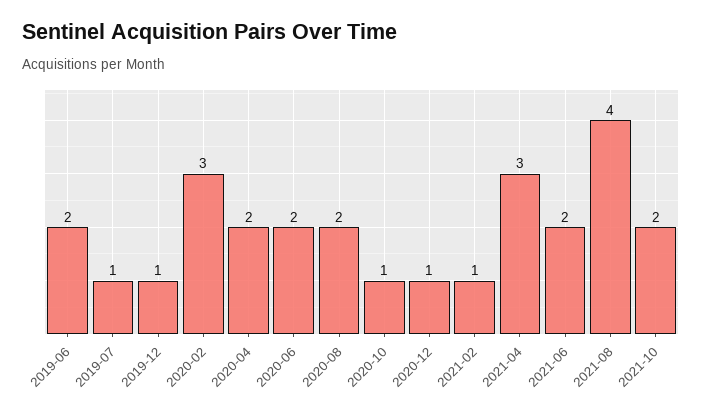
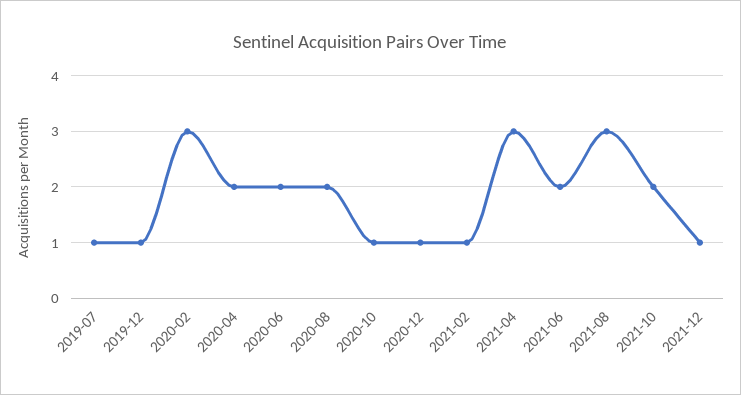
2019-06: 2 -> none
2021-08: 4 -> 3
2021-12: none -> 1

